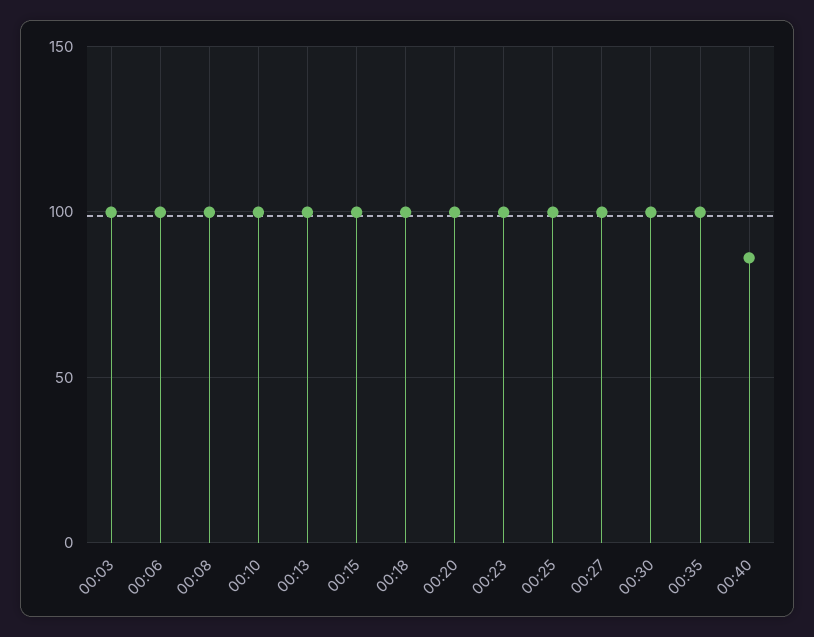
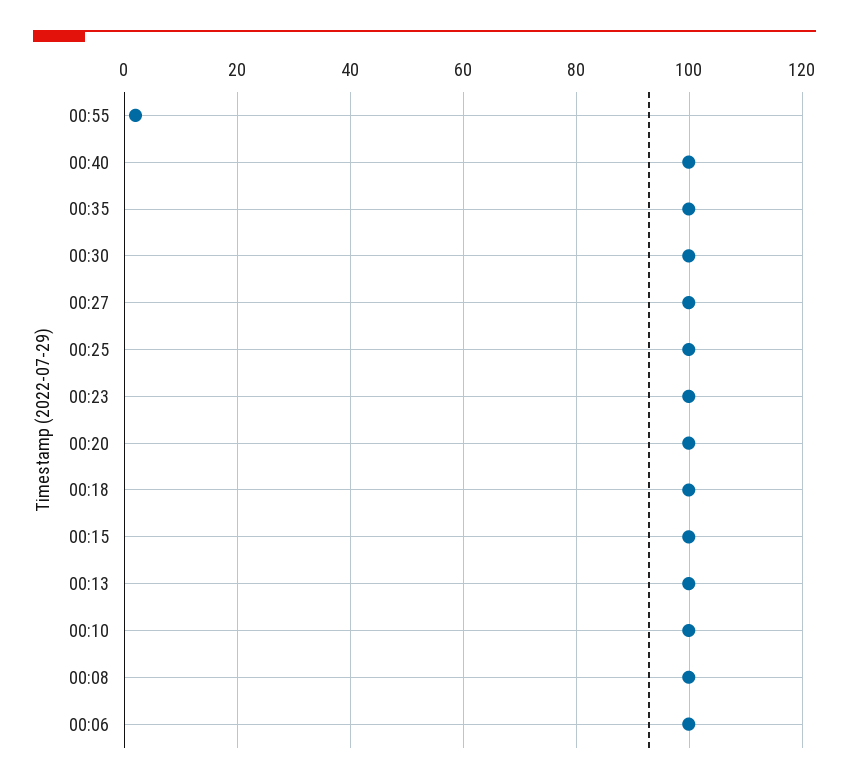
00:03: 100 -> none
00:40: 85 -> 100
00:55: none -> 2

